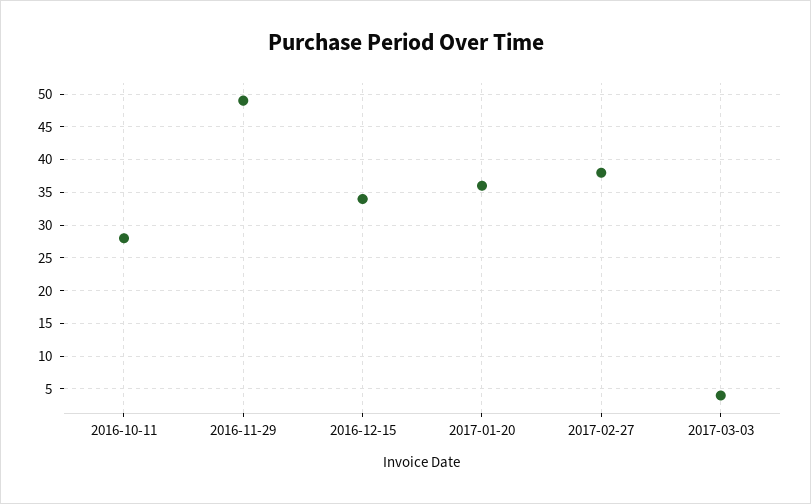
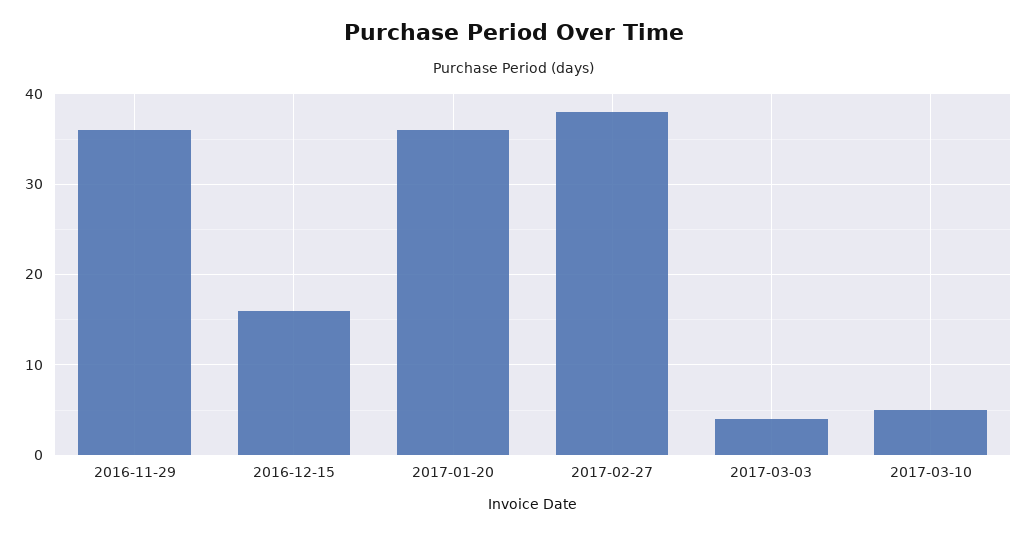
2016-10-11: 28 -> none
2016-11-29: 49 -> 36
2016-12-15: 34 -> 16
2017-03-10: none -> 5

